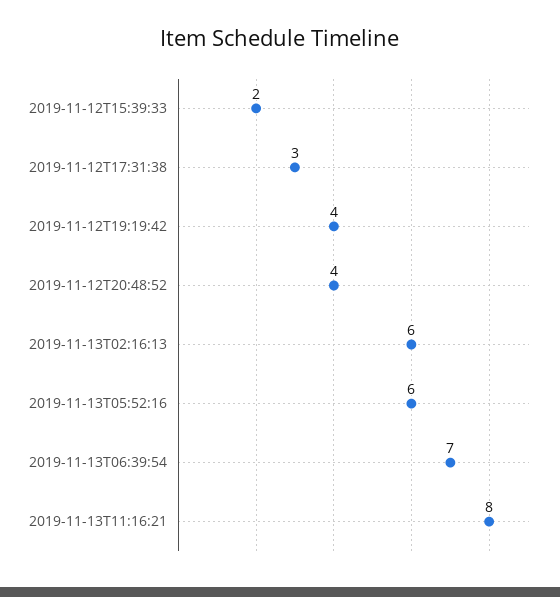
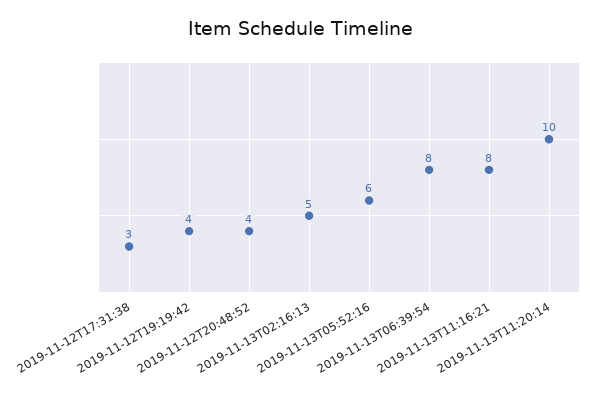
2019-11-12T15:39:33: 2 -> none
2019-11-13T02:16:13: 6 -> 5
2019-11-13T06:39:54: 7 -> 8
2019-11-13T11:20:14: none -> 10

